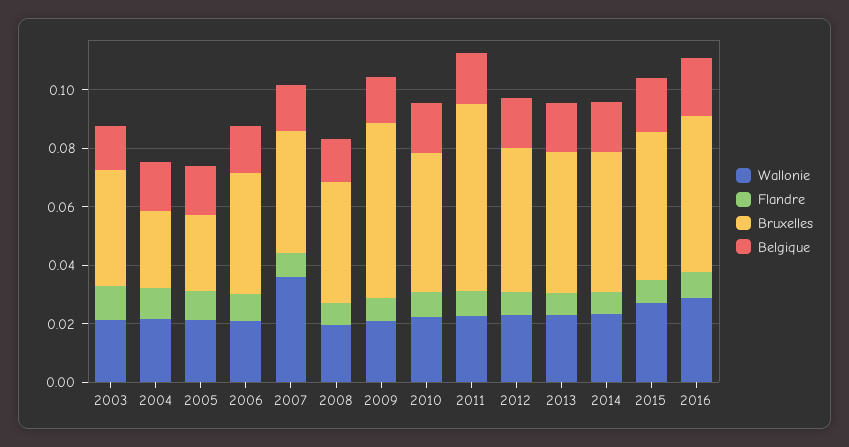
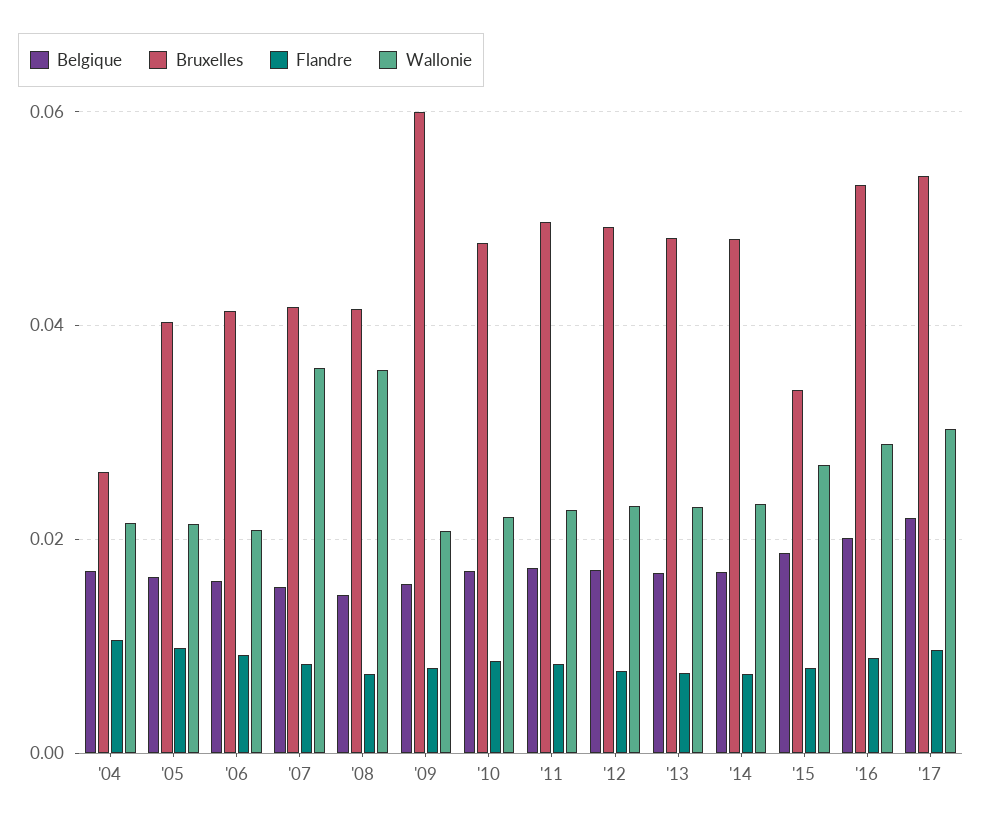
Wallonie, 2003: 0.02 -> none
Flandre, 2003: 0.01 -> none
Bruxelles, 2003: 0.04 -> none
Belgique, 2003: 0.015 -> none
Bruxelles, 2005: 0.025 -> 0.04
Wallonie, 2008: 0.02 -> 0.036
Bruxelles, 2011: 0.065 -> 0.05
Bruxelles, 2015: 0.05 -> 0.034
Belgique, '17: none -> 0.022
Bruxelles, '17: none -> 0.054
Flandre, '17: none -> 0.01
Wallonie, '17: none -> 0.03

